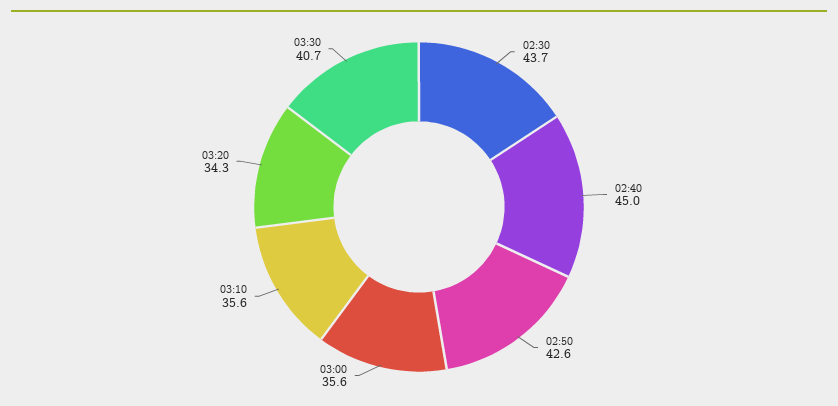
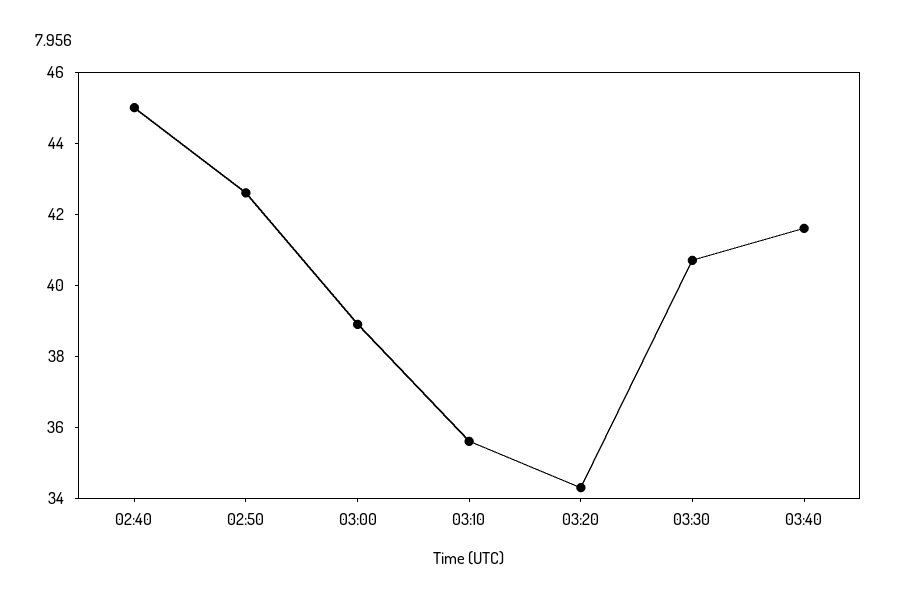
02:30: 43.7 -> none
03:00: 35.6 -> 39
03:40: none -> 41.5

